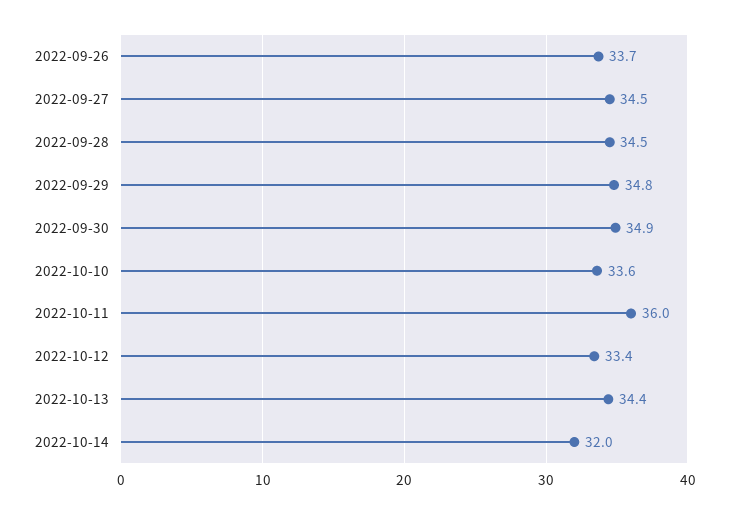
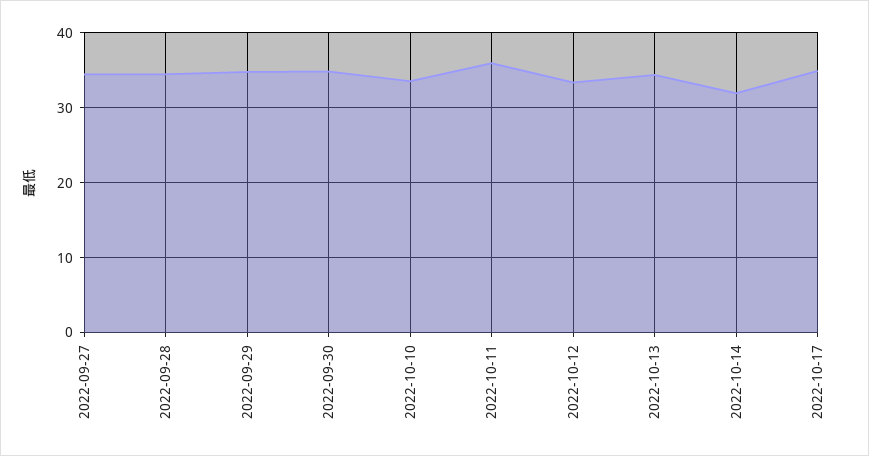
2022-09-26: 33.7 -> none
2022-10-17: none -> 35

